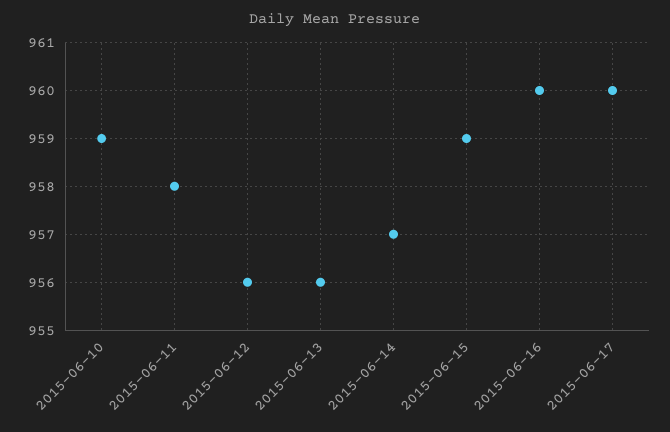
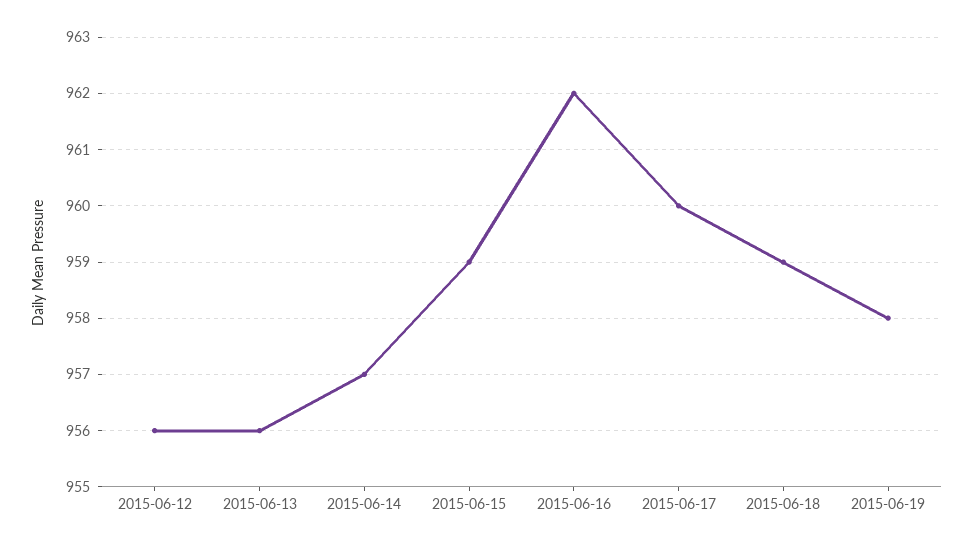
2015-06-10: 959 -> none
2015-06-11: 958 -> none
2015-06-16: 960 -> 962
2015-06-18: none -> 959
2015-06-19: none -> 958

